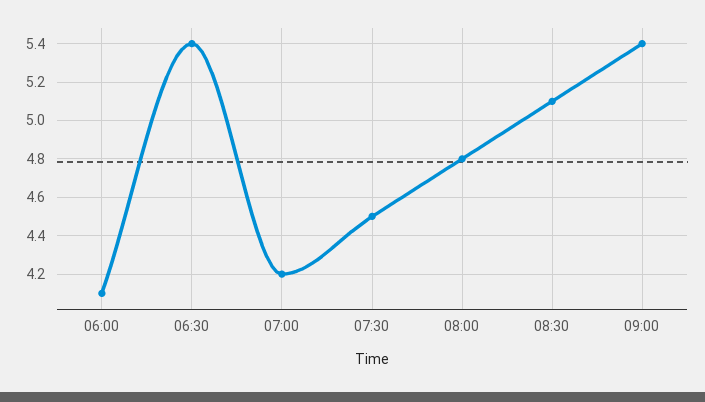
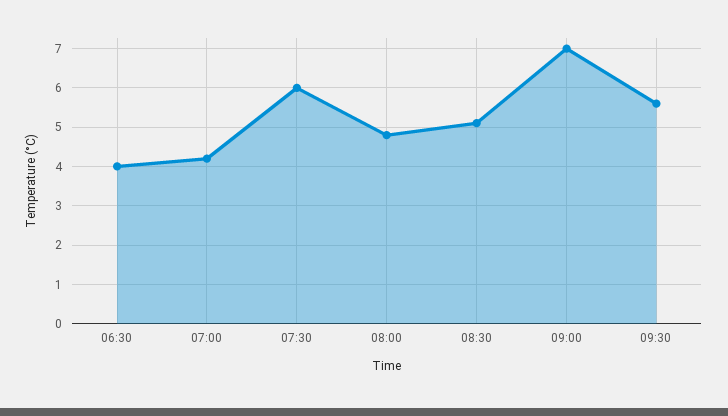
06:00: 4.1 -> none
06:30: 5.4 -> 4
07:30: 4.5 -> 6
09:00: 5.4 -> 7
09:30: none -> 5.5

